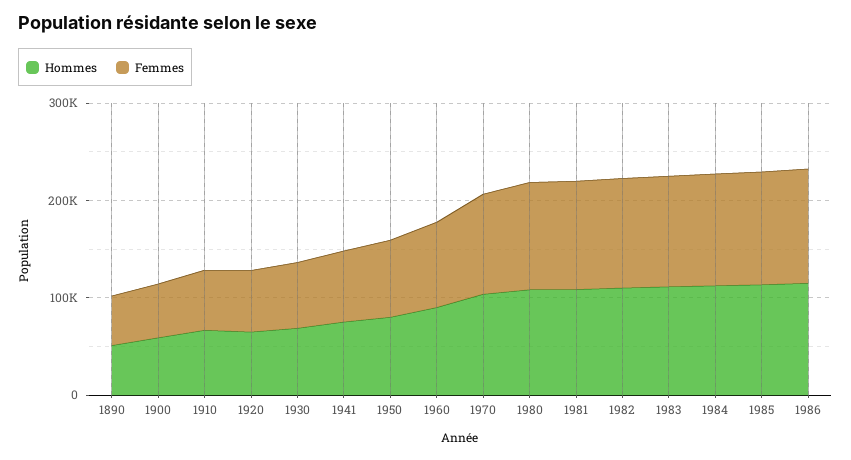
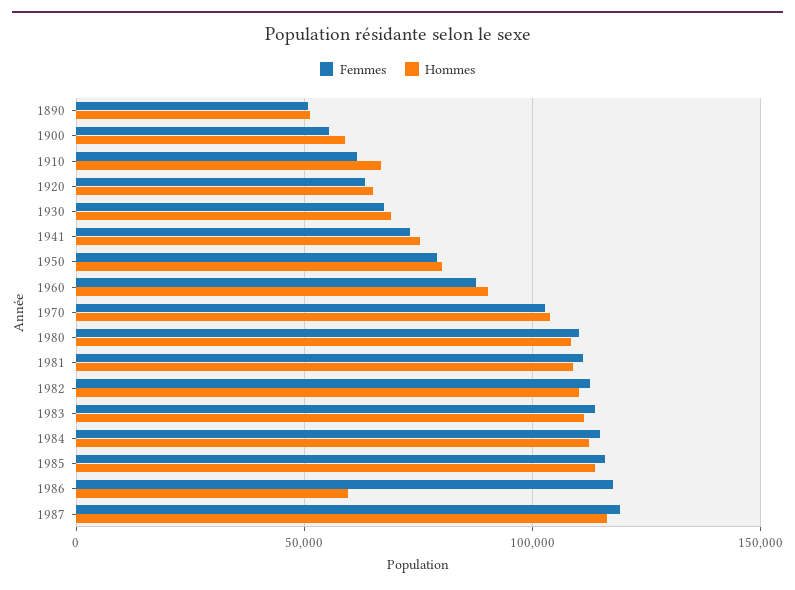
Hommes, 1986: 120000 -> 60000
Femmes, 1987: none -> 120000
Hommes, 1987: none -> 115000

